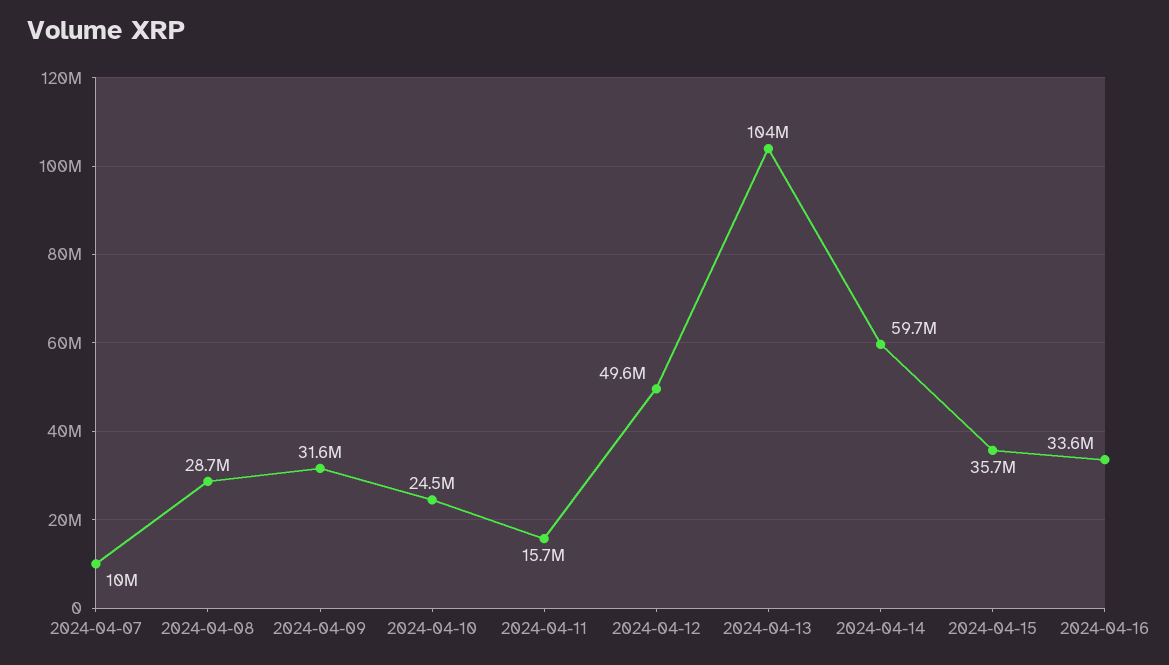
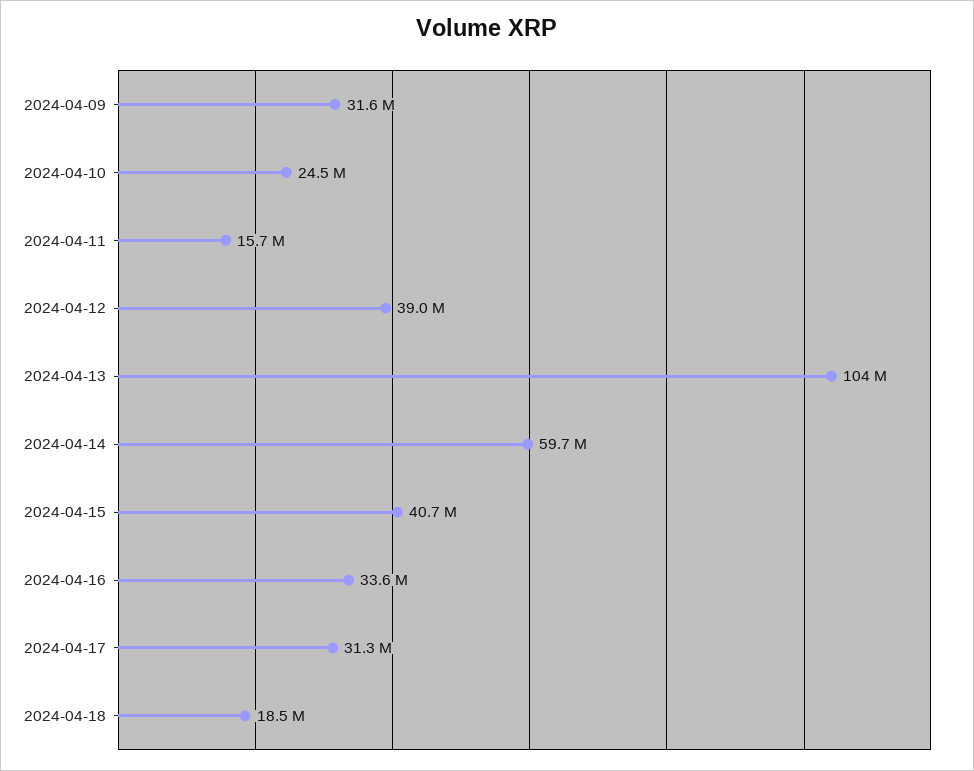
2024-04-07: 10000000 -> none
2024-04-08: 28700000 -> none
2024-04-12: 49600000 -> 39000000
2024-04-15: 35700000 -> 40700000
2024-04-17: none -> 31300000
2024-04-18: none -> 18500000

